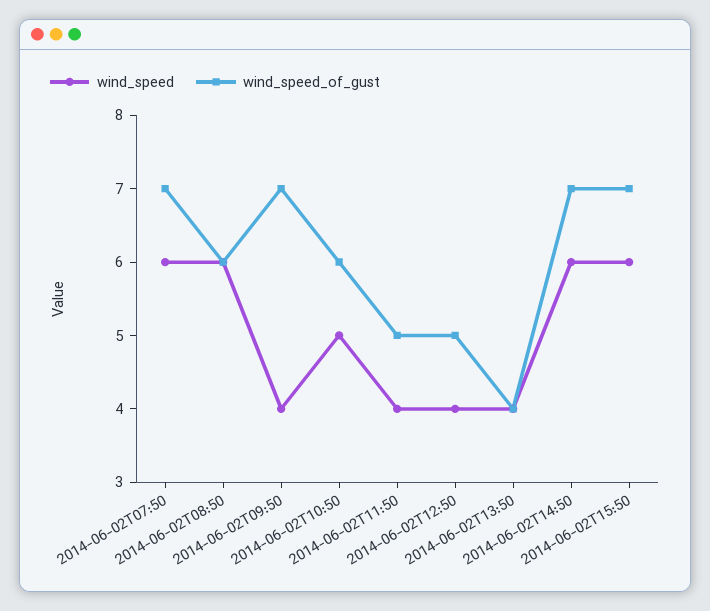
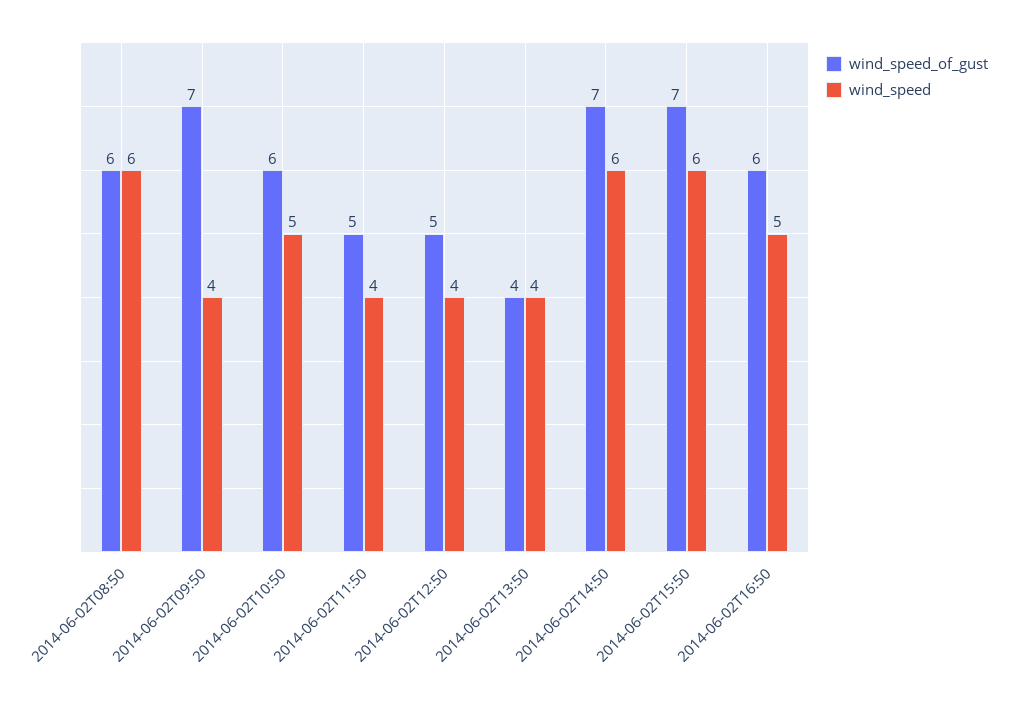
wind_speed, 2014-06-02T07:50: 6 -> none
wind_speed_of_gust, 2014-06-02T07:50: 7 -> none
wind_speed_of_gust, 2014-06-02T16:50: none -> 6
wind_speed, 2014-06-02T16:50: none -> 5

